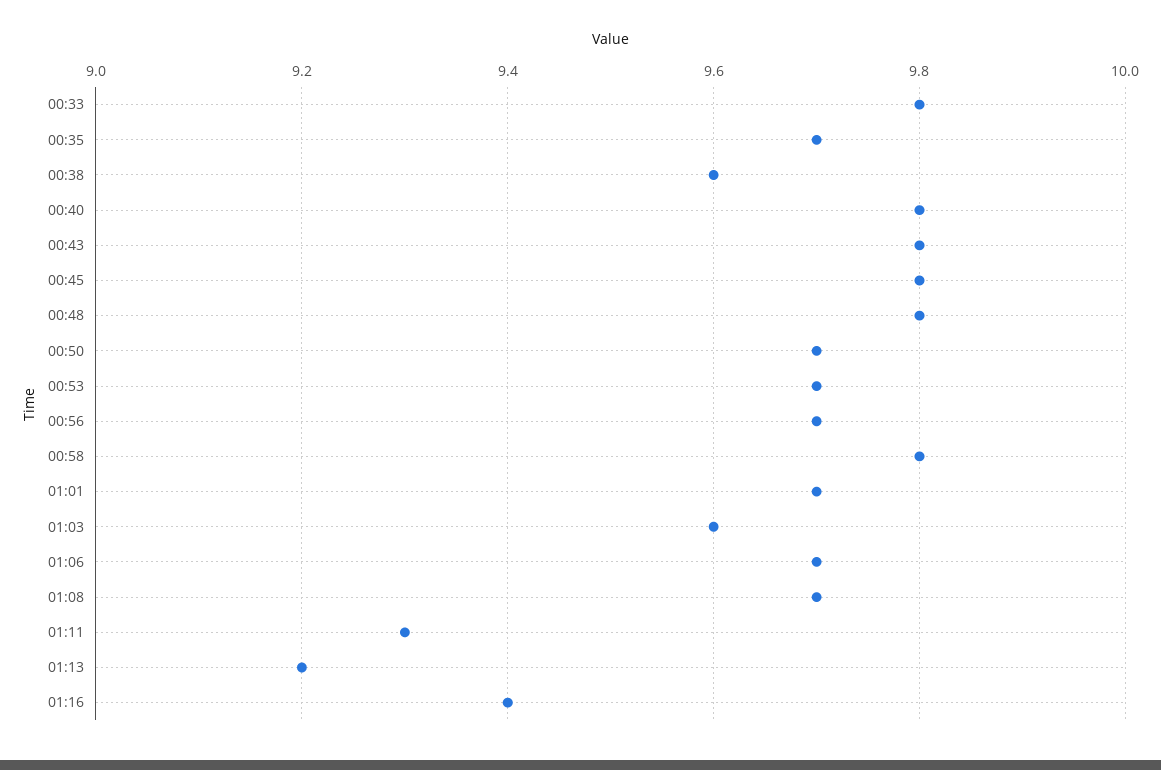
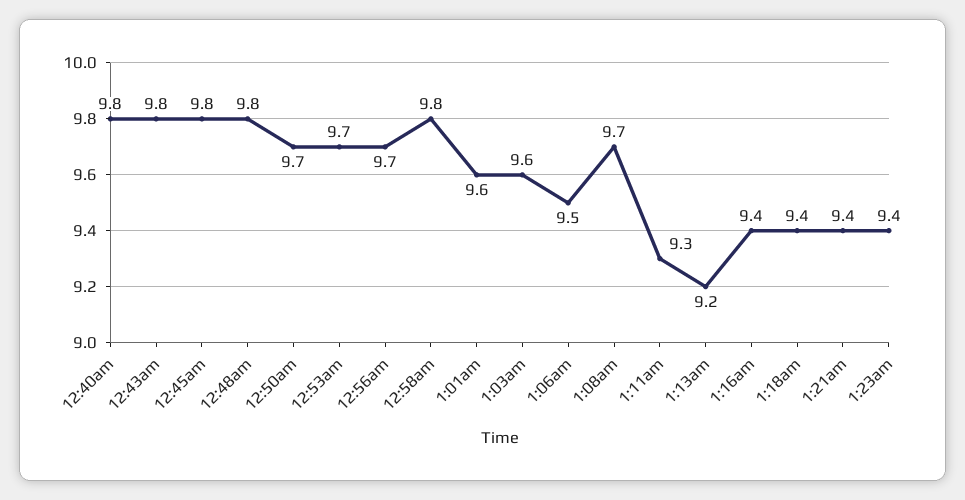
00:33: 9.8 -> none
00:35: 9.7 -> none
00:38: 9.6 -> none
01:01: 9.7 -> 9.6
01:06: 9.7 -> 9.5
1:18am: none -> 9.4
1:21am: none -> 9.4
1:23am: none -> 9.4

